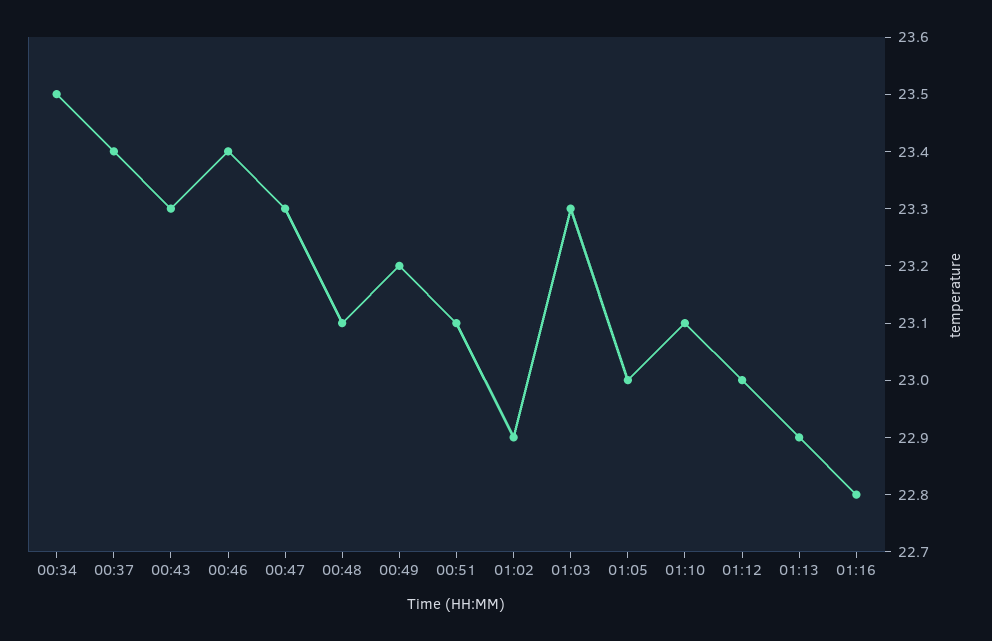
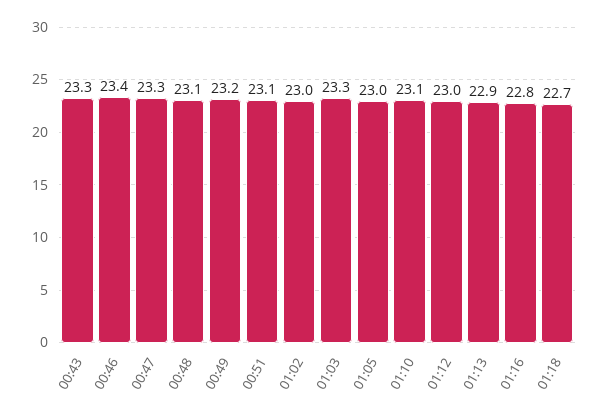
00:34: 23.5 -> none
00:37: 23.4 -> none
01:02: 22.9 -> 23
01:18: none -> 22.7

